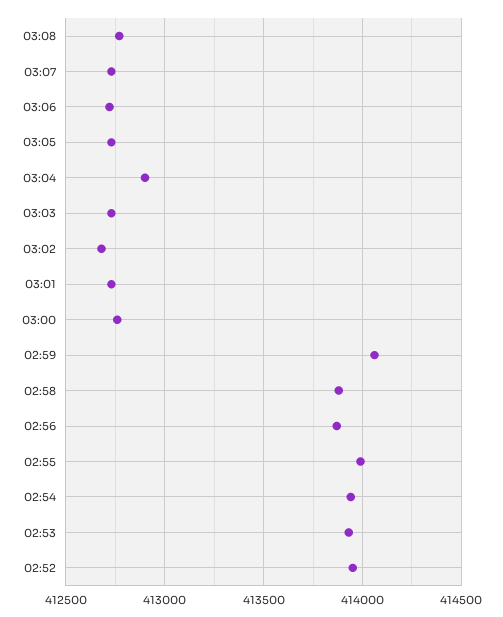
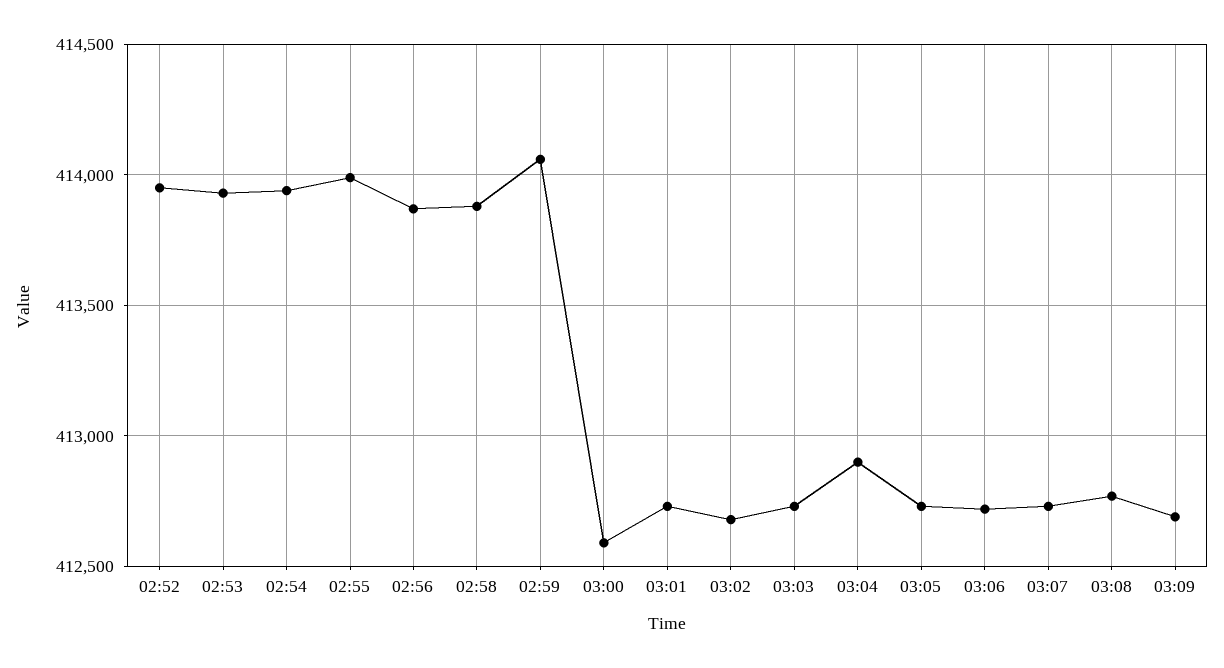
03:00: 412750 -> 412600
03:09: none -> 412700

